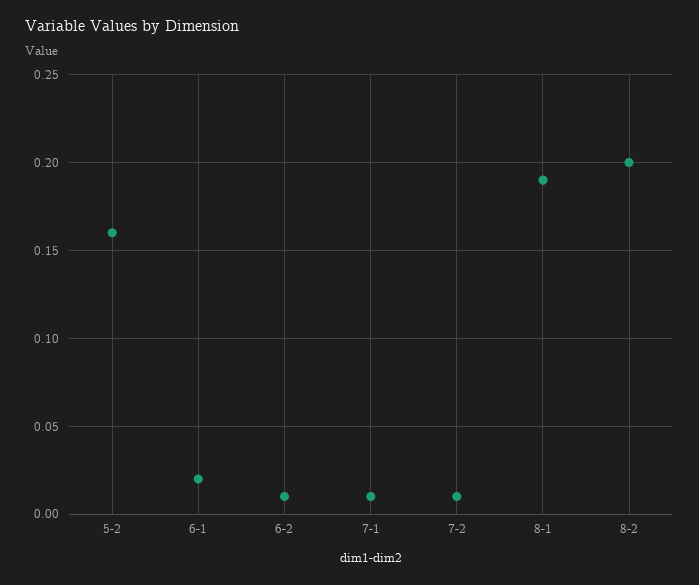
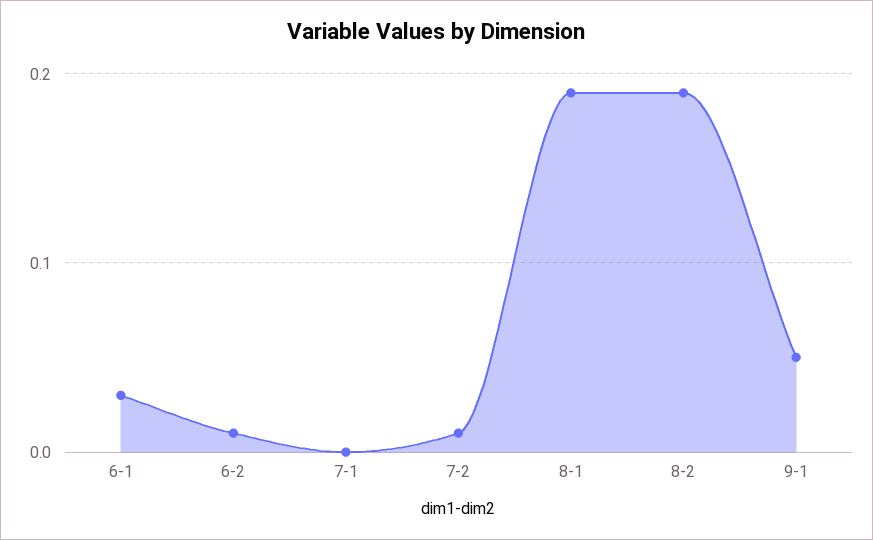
5-2: 0.16 -> none
6-1: 0.02 -> 0.03
7-1: 0.01 -> 0
8-2: 0.2 -> 0.19
9-1: none -> 0.05

